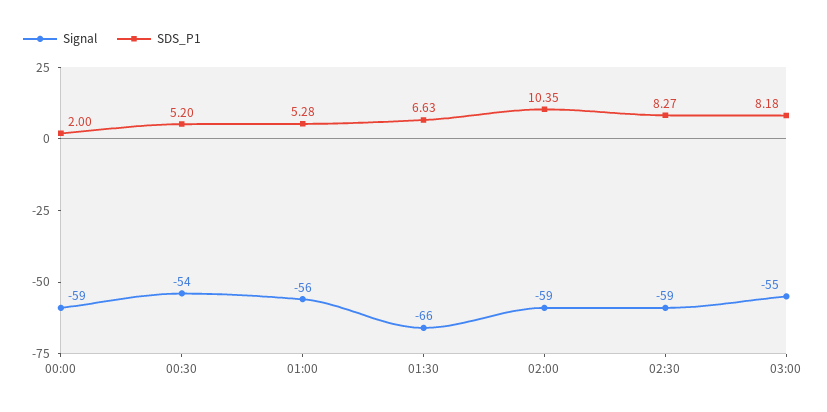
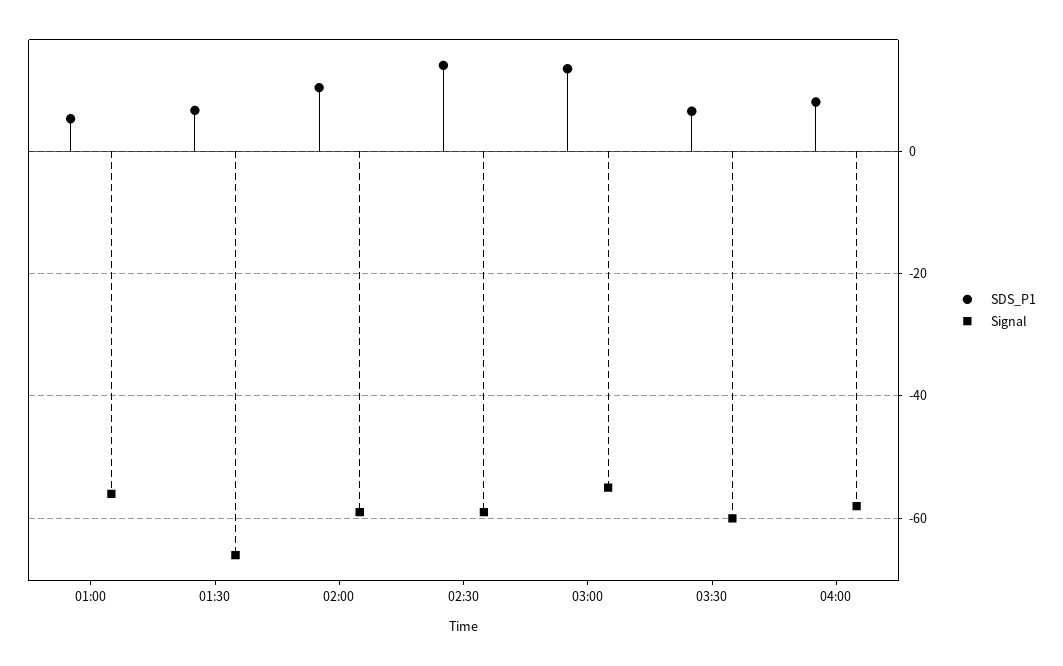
Signal, 00:00: -59 -> none
SDS_P1, 00:00: 2 -> none
Signal, 00:30: -54 -> none
SDS_P1, 00:30: 5.2 -> none
SDS_P1, 02:30: 8.27 -> 14
SDS_P1, 03:00: 8.18 -> 14
SDS_P1, 03:30: none -> 6
Signal, 03:30: none -> -60
SDS_P1, 04:00: none -> 8
Signal, 04:00: none -> -58

